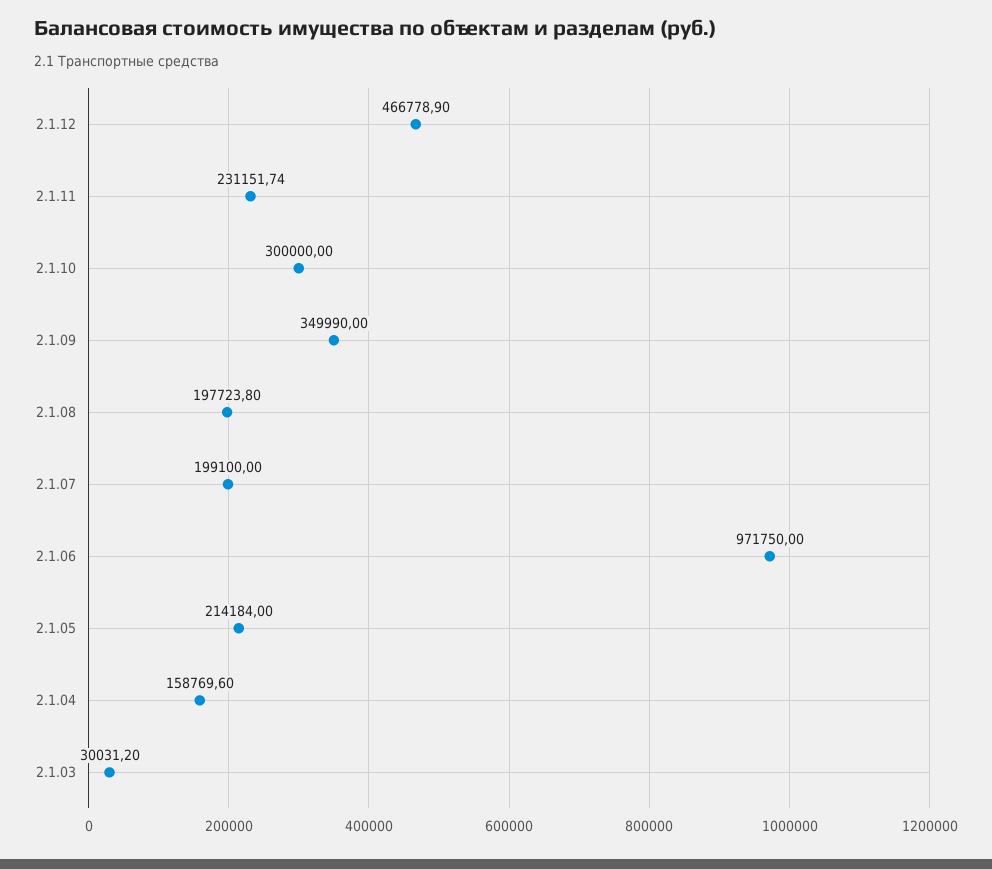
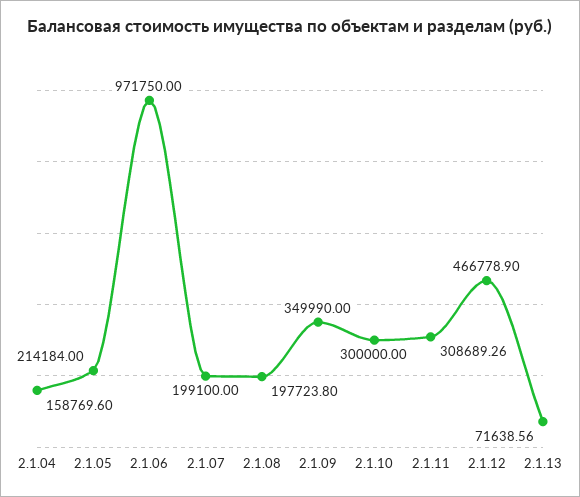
2.1.11: 231151.74 -> 308689.26
2.1.03: 30031.2 -> none
2.1.13: none -> 71638.56

